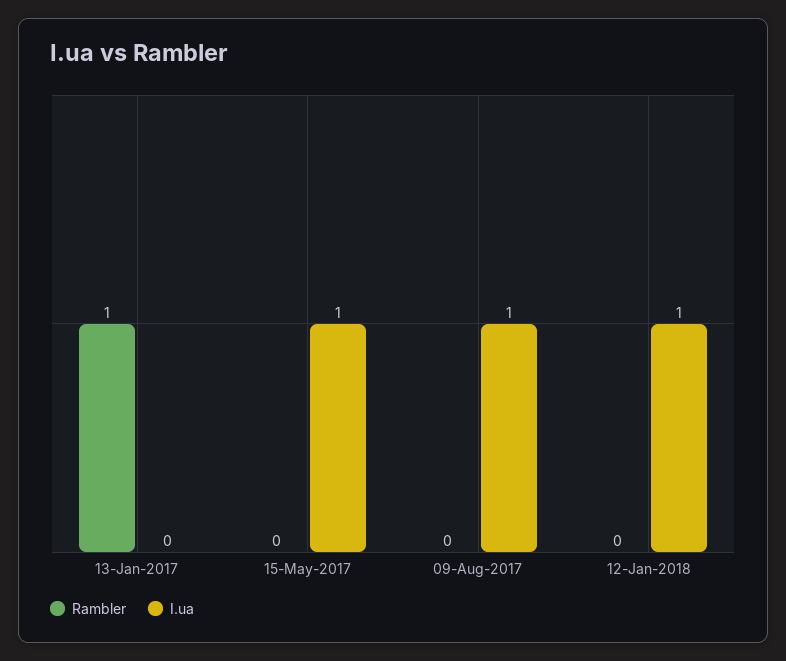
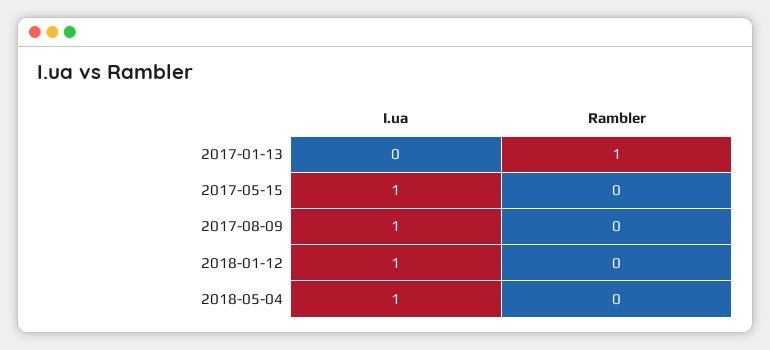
I.ua, 2018-05-04: none -> 1
Rambler, 2018-05-04: none -> 0

